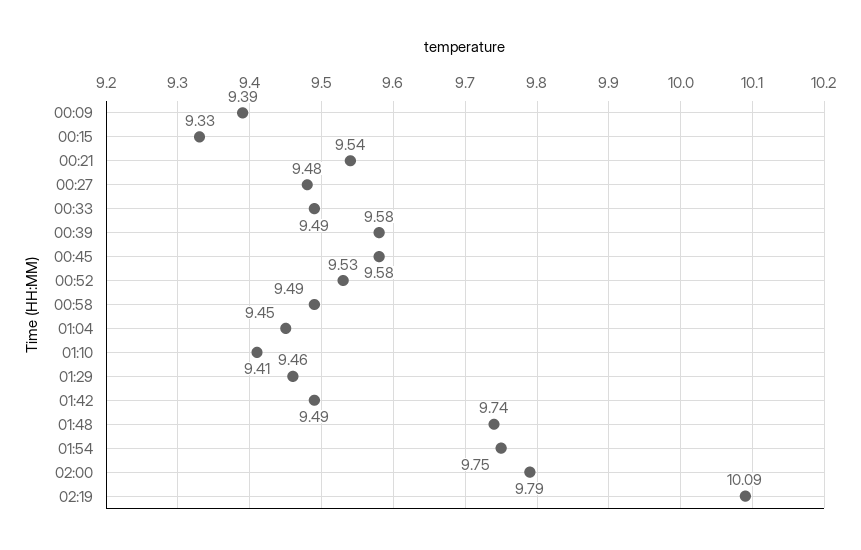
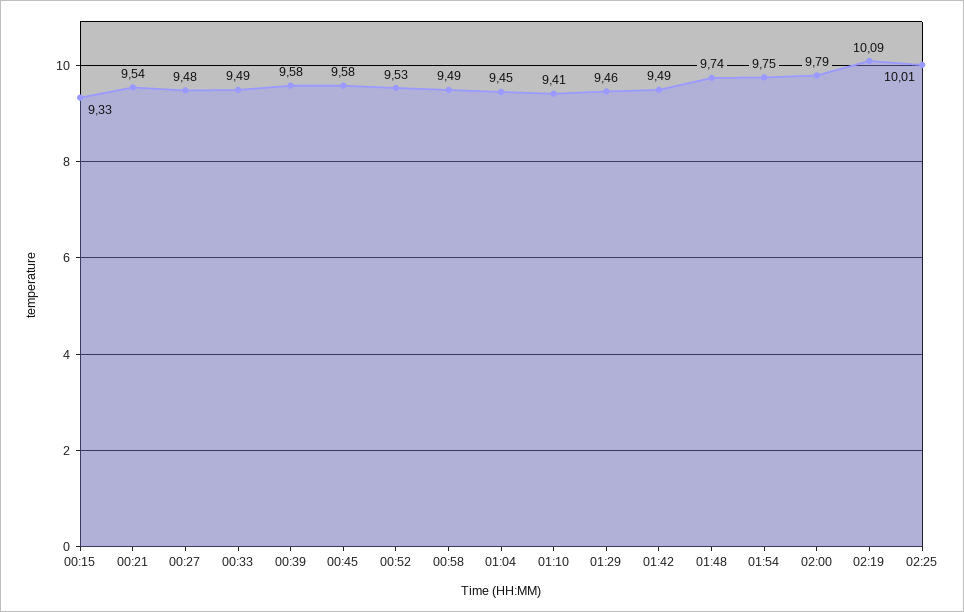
00:09: 9.39 -> none
02:25: none -> 10.01

